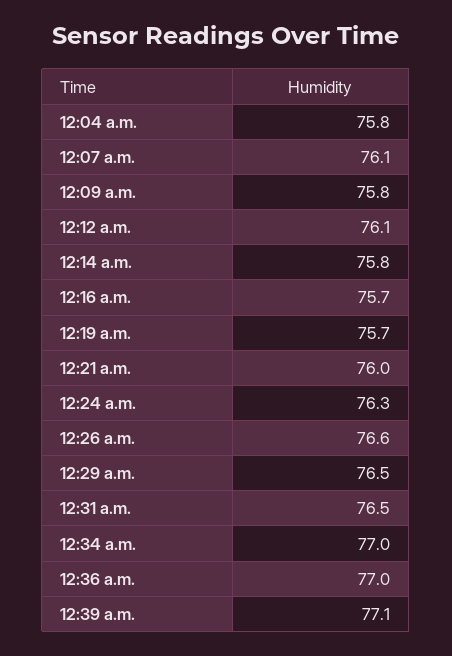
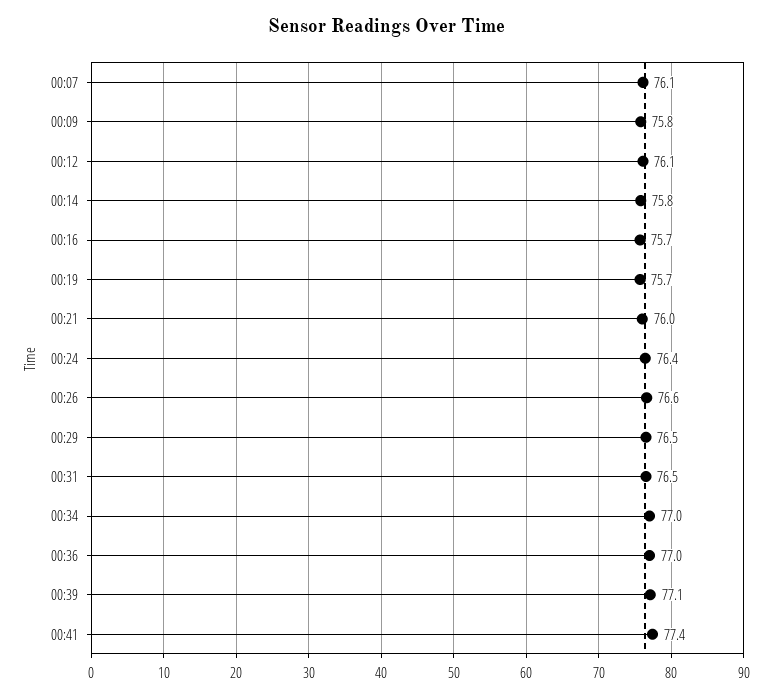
12:04 a.m.: 75.8 -> none
12:24 a.m.: 76.3 -> 76.4
00:41: none -> 77.4

